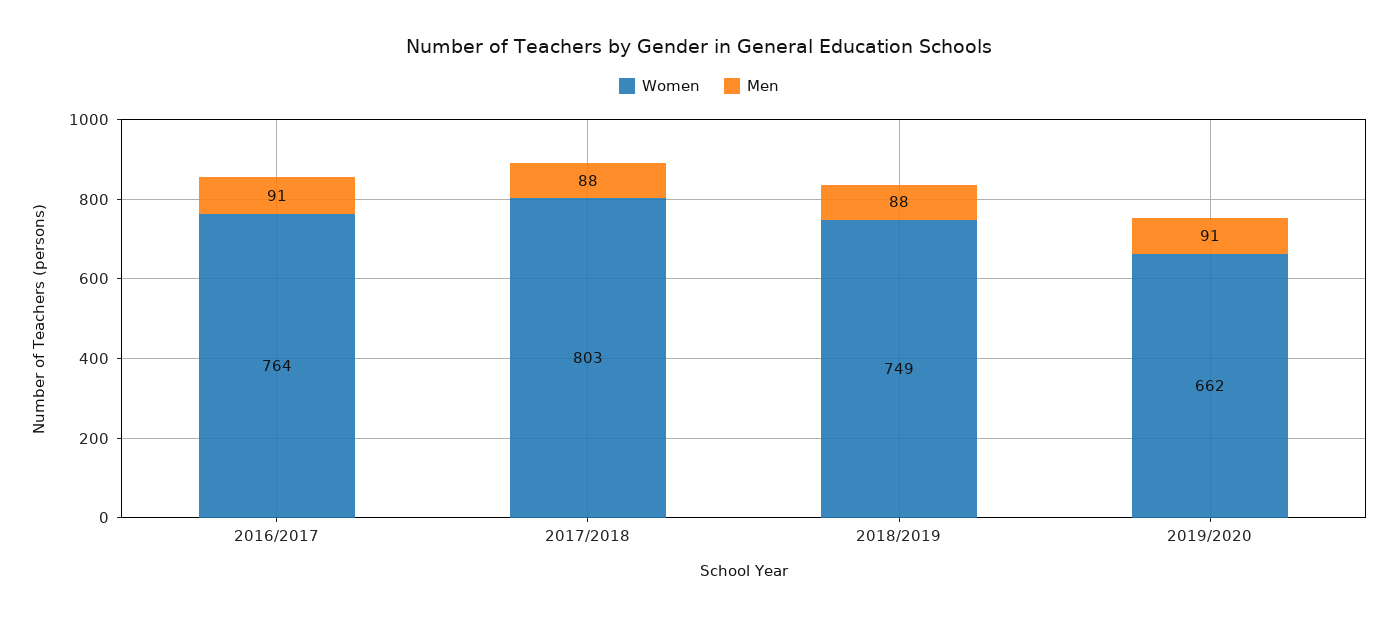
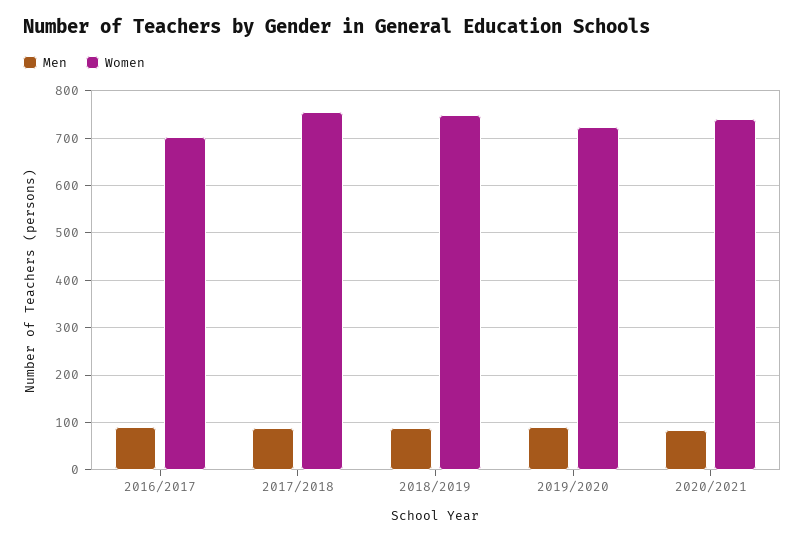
Women, 2016/2017: 764 -> 700
Women, 2017/2018: 803 -> 760
Women, 2019/2020: 662 -> 720
Men, 2020/2021: none -> 80
Women, 2020/2021: none -> 740

